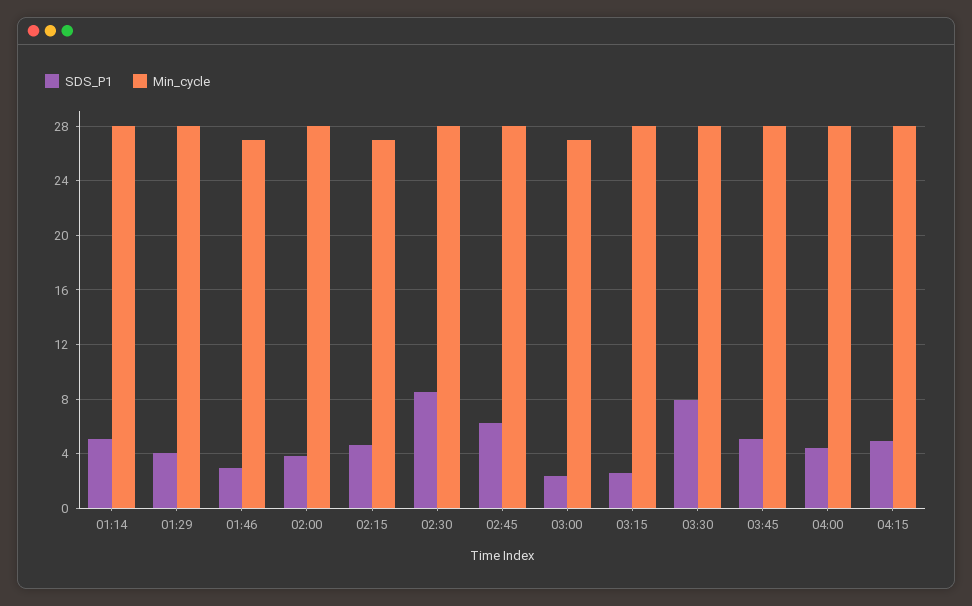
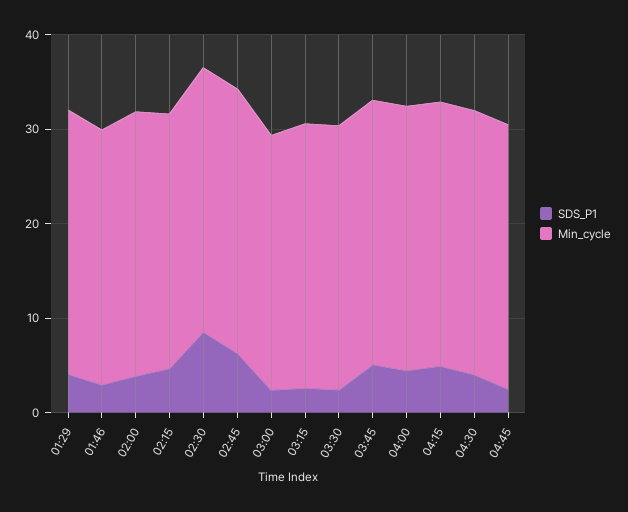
SDS_P1, 01:14: 5 -> none
Min_cycle, 01:14: 28 -> none
SDS_P1, 03:30: 8 -> 2
SDS_P1, 04:30: none -> 4
Min_cycle, 04:30: none -> 28
SDS_P1, 04:45: none -> 2
Min_cycle, 04:45: none -> 28

